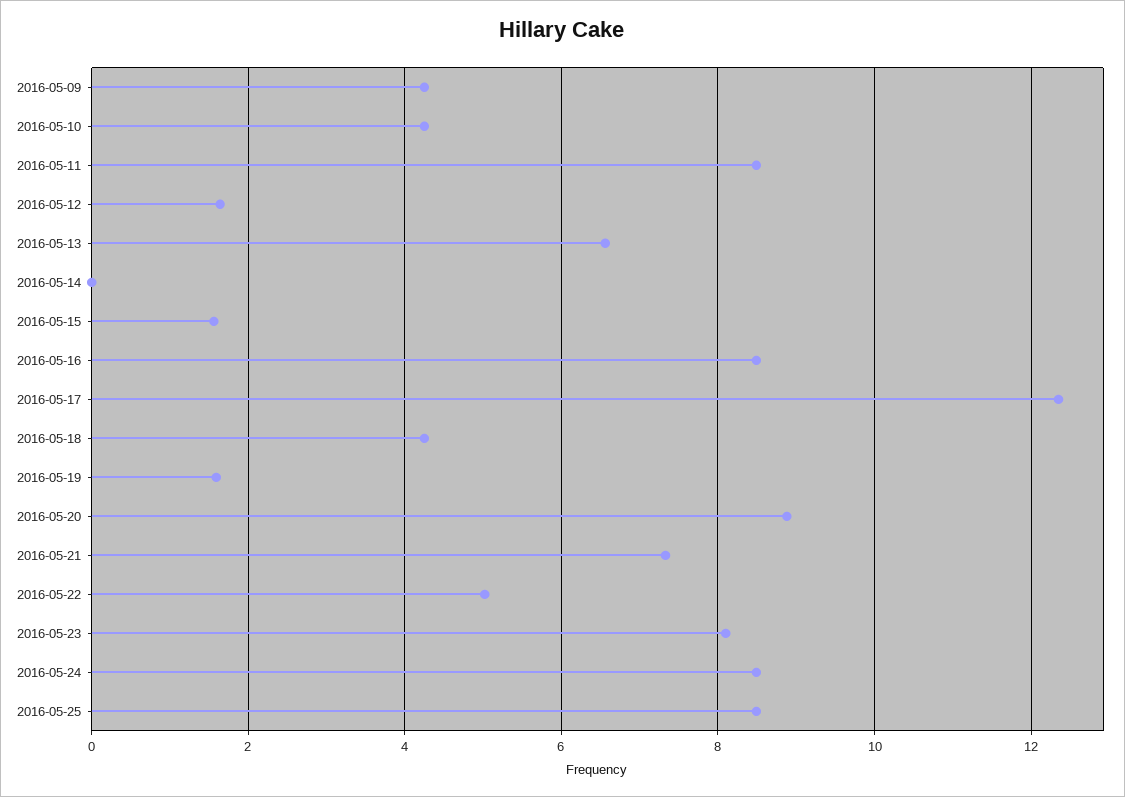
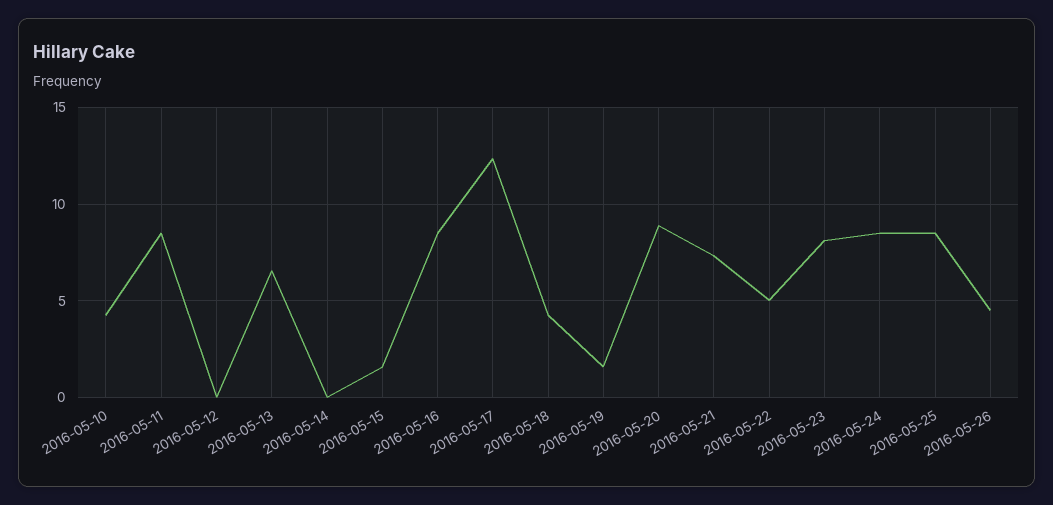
2016-05-09: 4.2 -> none
2016-05-12: 1.6 -> 0
2016-05-26: none -> 4.5

